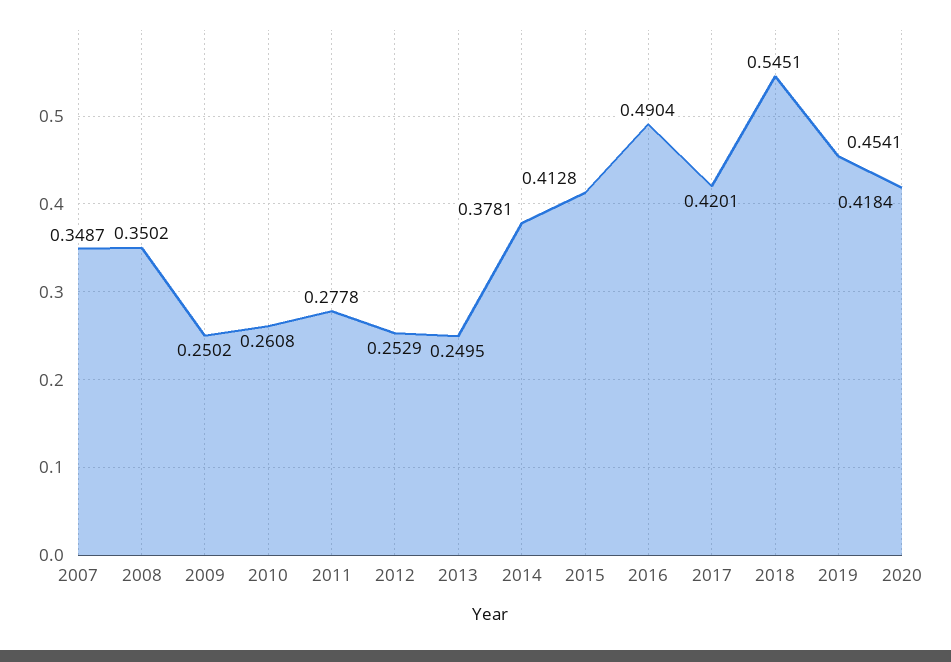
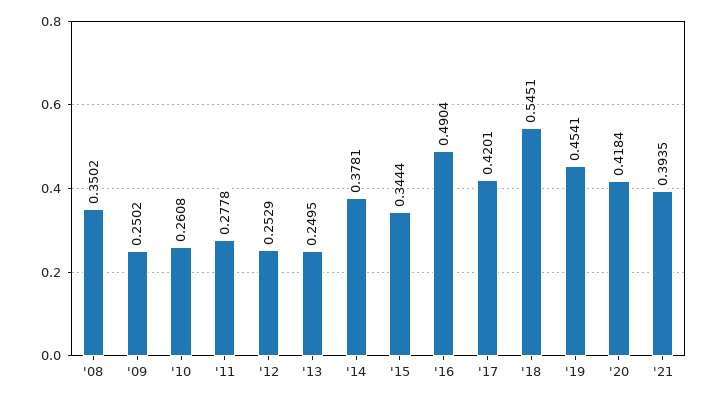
2007: 0.3487 -> none
2015: 0.4128 -> 0.3444
'21: none -> 0.3935

